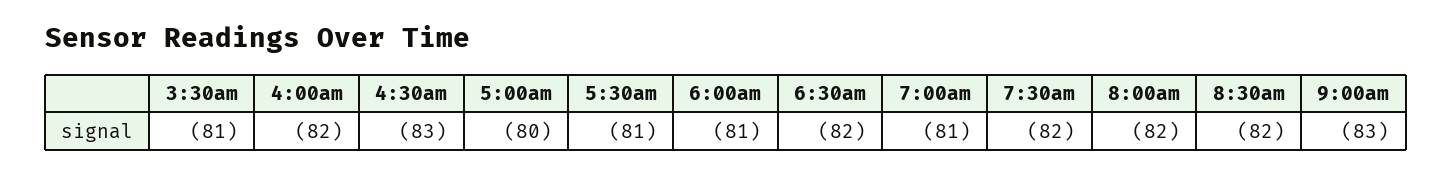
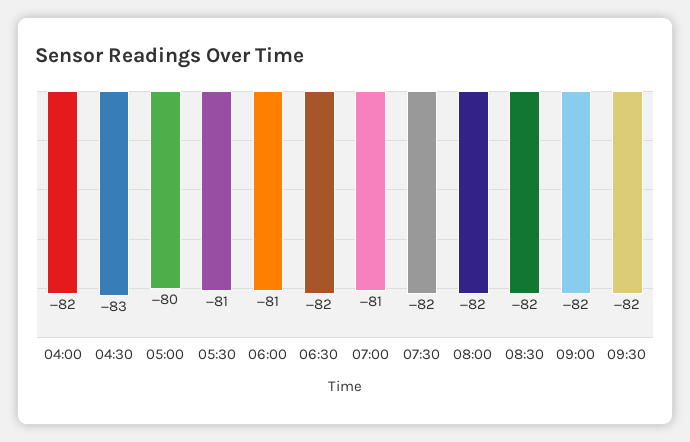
3:30am: -81 -> none
9:00am: -83 -> -82
09:30: none -> -82

